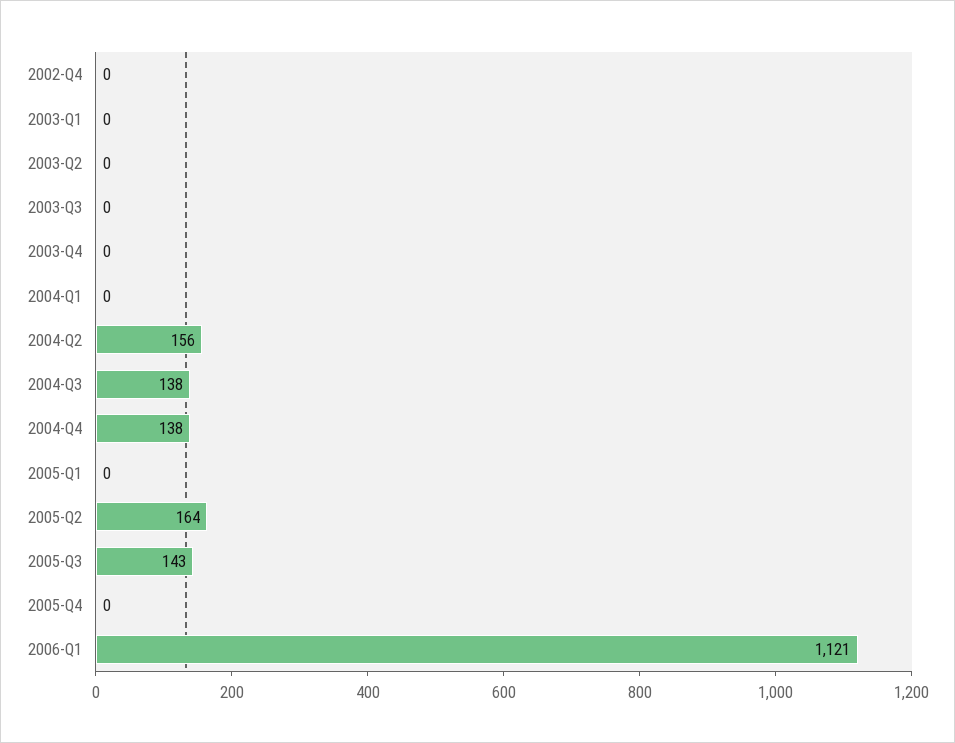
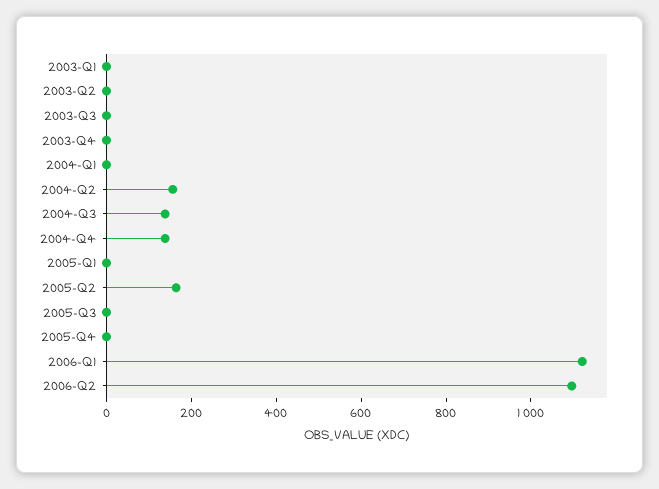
2002-Q4: 0 -> none
2005-Q3: 143 -> 0
2006-Q2: none -> 1100

